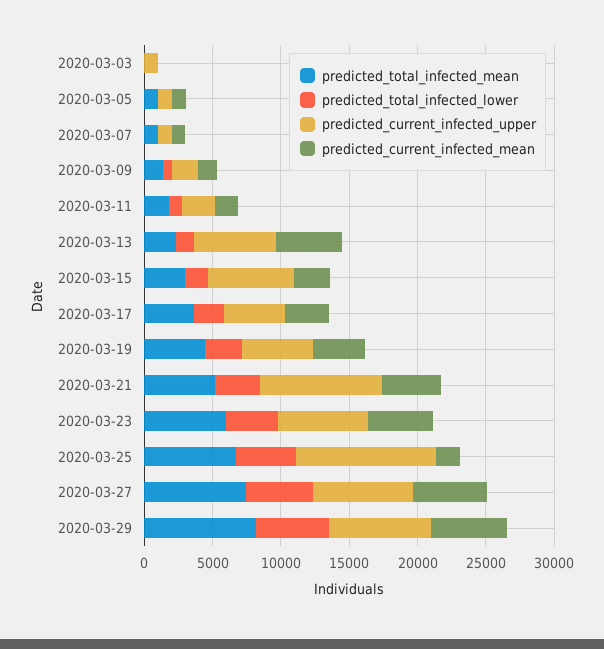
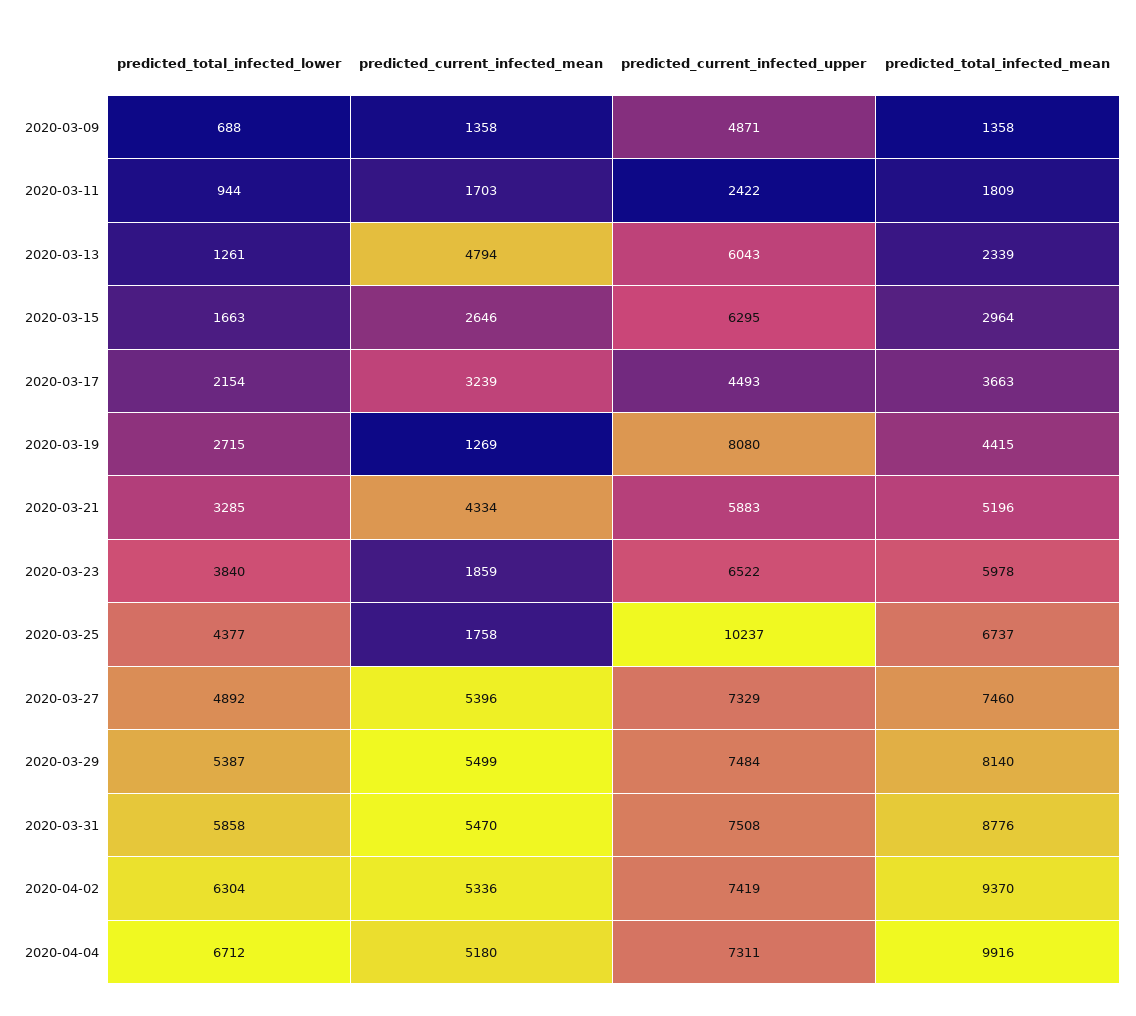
predicted_total_infected_mean, 2020-03-03: 0 -> none
predicted_total_infected_lower, 2020-03-03: 0 -> none
predicted_current_infected_upper, 2020-03-03: 1000 -> none
predicted_current_infected_mean, 2020-03-03: 0 -> none
predicted_total_infected_mean, 2020-03-05: 1000 -> none
predicted_total_infected_lower, 2020-03-05: 0 -> none
predicted_current_infected_upper, 2020-03-05: 1000 -> none
predicted_current_infected_mean, 2020-03-05: 1000 -> none
predicted_total_infected_mean, 2020-03-07: 1000 -> none
predicted_total_infected_lower, 2020-03-07: 0 -> none
predicted_current_infected_upper, 2020-03-07: 1000 -> none
predicted_current_infected_mean, 2020-03-07: 1000 -> none
predicted_current_infected_upper, 2020-03-09: 2000 -> 4871
predicted_current_infected_upper, 2020-03-19: 5000 -> 8080
predicted_current_infected_mean, 2020-03-19: 4000 -> 1269
predicted_current_infected_upper, 2020-03-21: 9000 -> 5883
predicted_current_infected_mean, 2020-03-23: 5000 -> 1859
predicted_total_infected_lower, 2020-03-31: none -> 5858
predicted_current_infected_mean, 2020-03-31: none -> 5470
predicted_current_infected_upper, 2020-03-31: none -> 7508
predicted_total_infected_mean, 2020-03-31: none -> 8776
predicted_total_infected_lower, 2020-04-02: none -> 6304
predicted_current_infected_mean, 2020-04-02: none -> 5336
predicted_current_infected_upper, 2020-04-02: none -> 7419
predicted_total_infected_mean, 2020-04-02: none -> 9370
predicted_total_infected_lower, 2020-04-04: none -> 6712
predicted_current_infected_mean, 2020-04-04: none -> 5180
predicted_current_infected_upper, 2020-04-04: none -> 7311
predicted_total_infected_mean, 2020-04-04: none -> 9916

